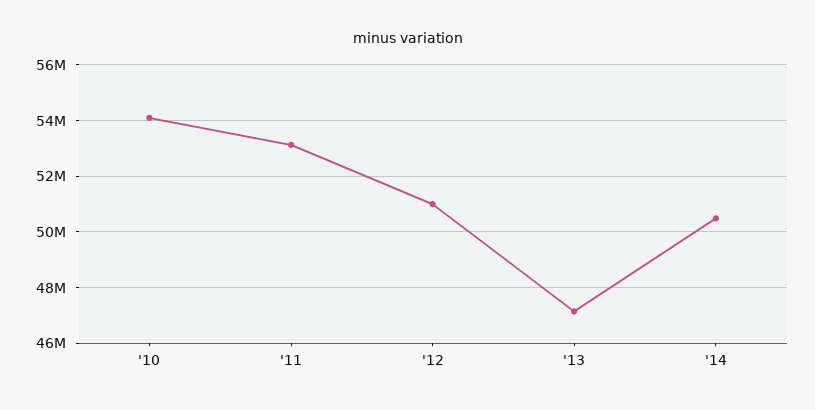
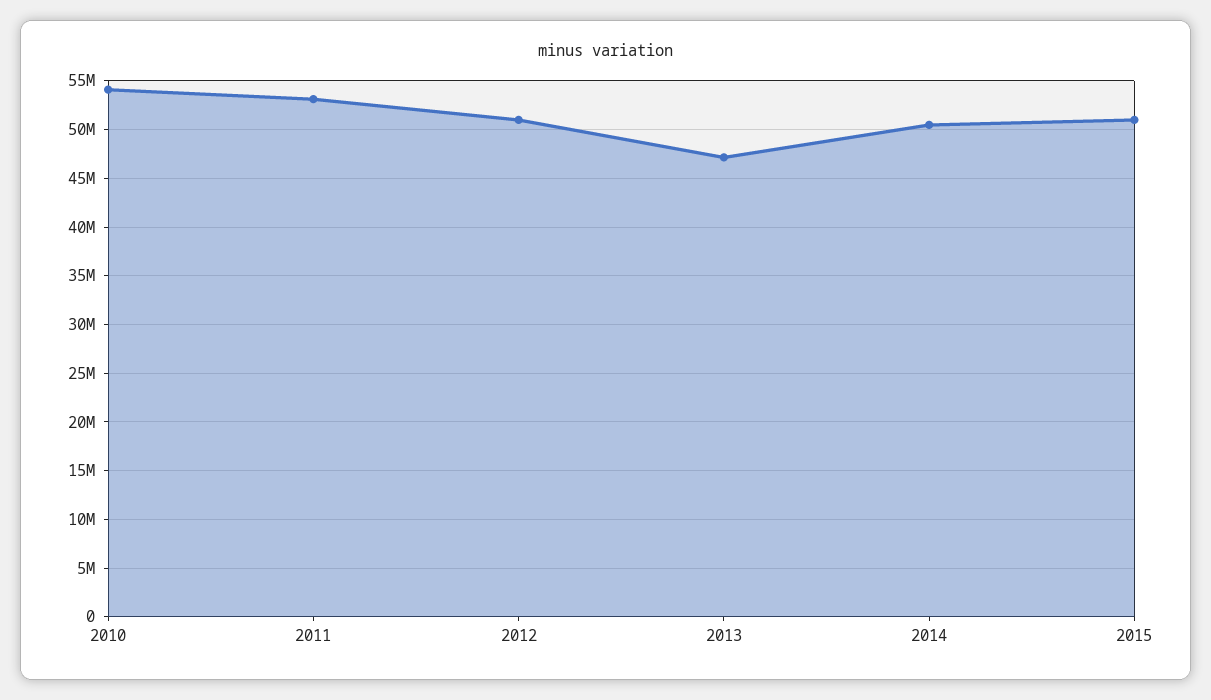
2015: none -> 51000000

